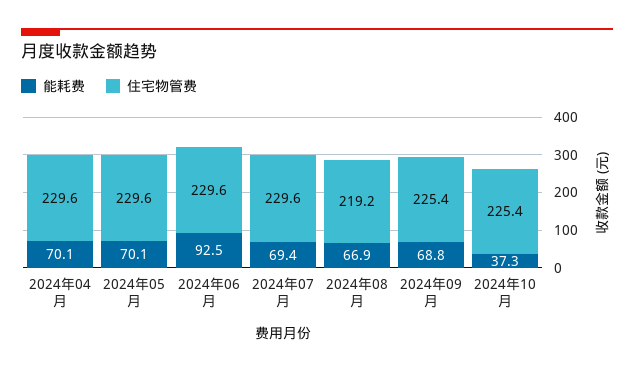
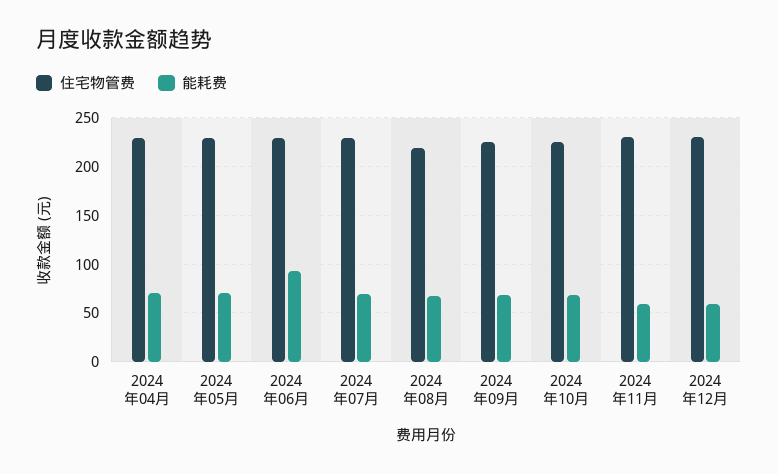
能耗费, 2024年10月: 37.3 -> 70
住宅物管费, 2024年11月: none -> 230
能耗费, 2024年11月: none -> 60
住宅物管费, 2024年12月: none -> 230
能耗费, 2024年12月: none -> 60

